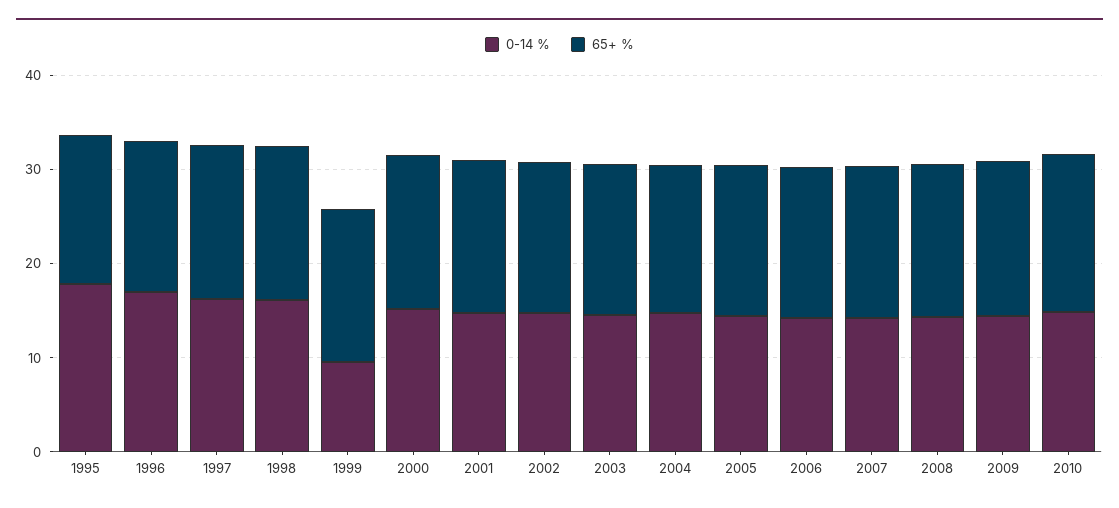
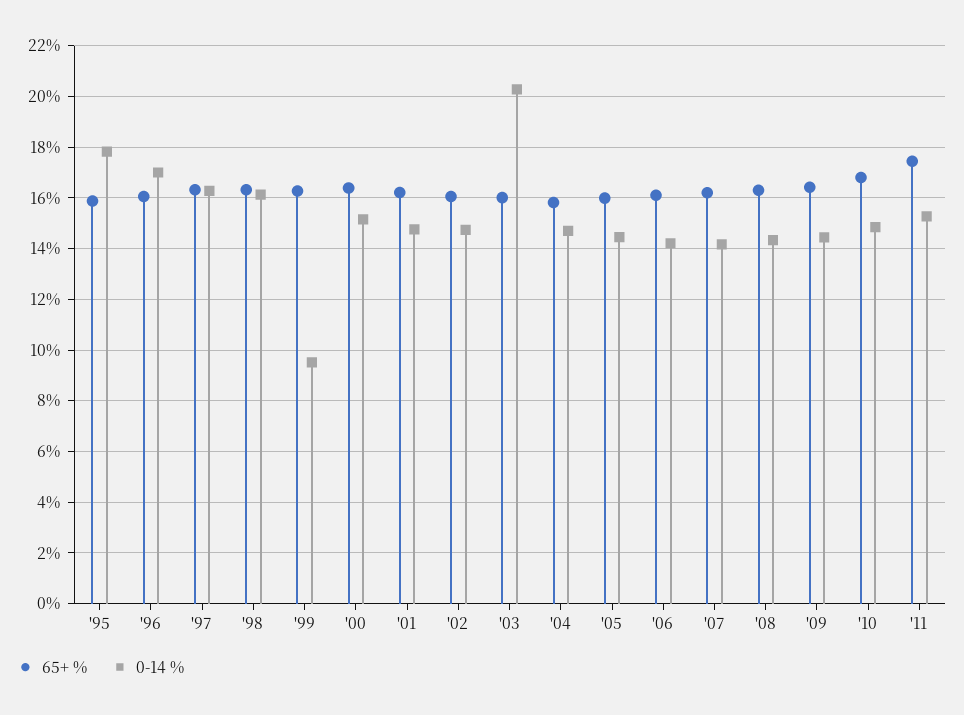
0-14 %, 2003: 14 -> 20.25
65+ %, '11: none -> 17.5
0-14 %, '11: none -> 15.25

